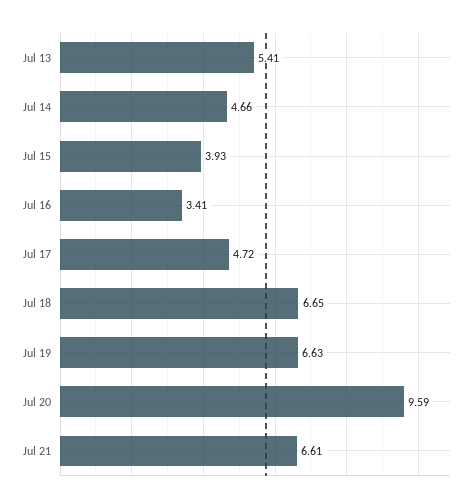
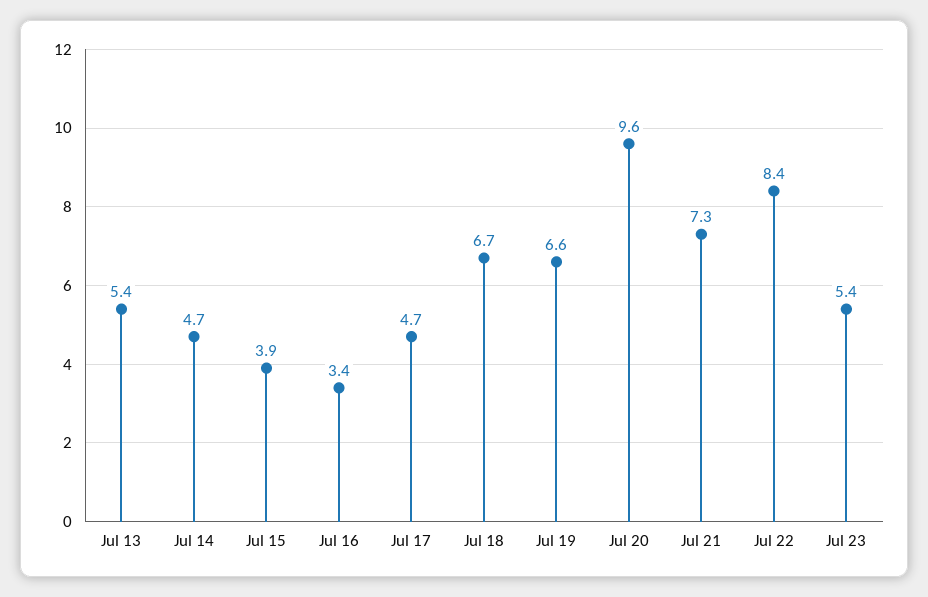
Jul 21: 6.61 -> 7.3
Jul 22: none -> 8.4
Jul 23: none -> 5.4

